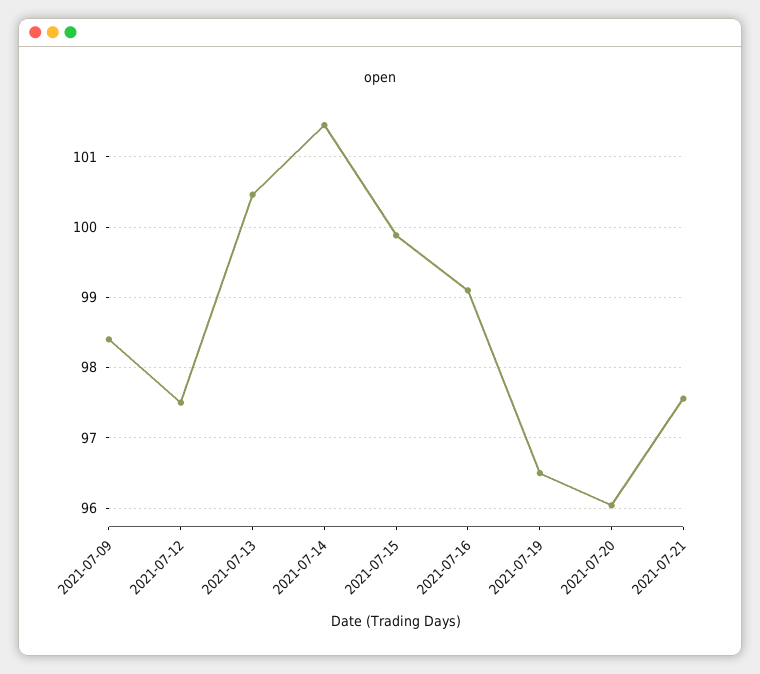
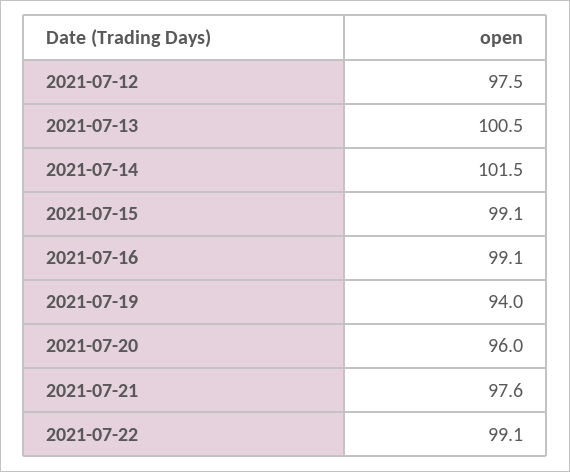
2021-07-09: 98.4 -> none
2021-07-15: 99.9 -> 99.1
2021-07-19: 96.5 -> 94
2021-07-22: none -> 99.1

